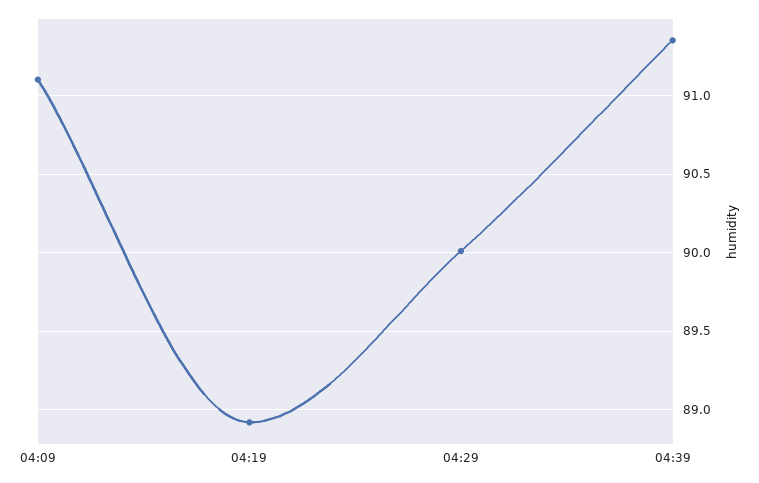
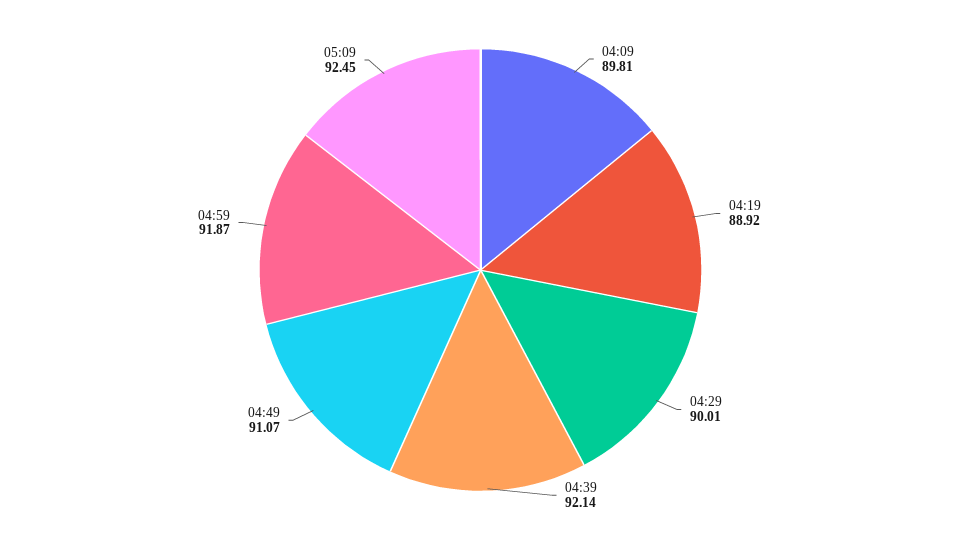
04:09: 91.1 -> 89.81
04:39: 91.35 -> 92.14
04:49: none -> 91.07
04:59: none -> 91.87
05:09: none -> 92.45

